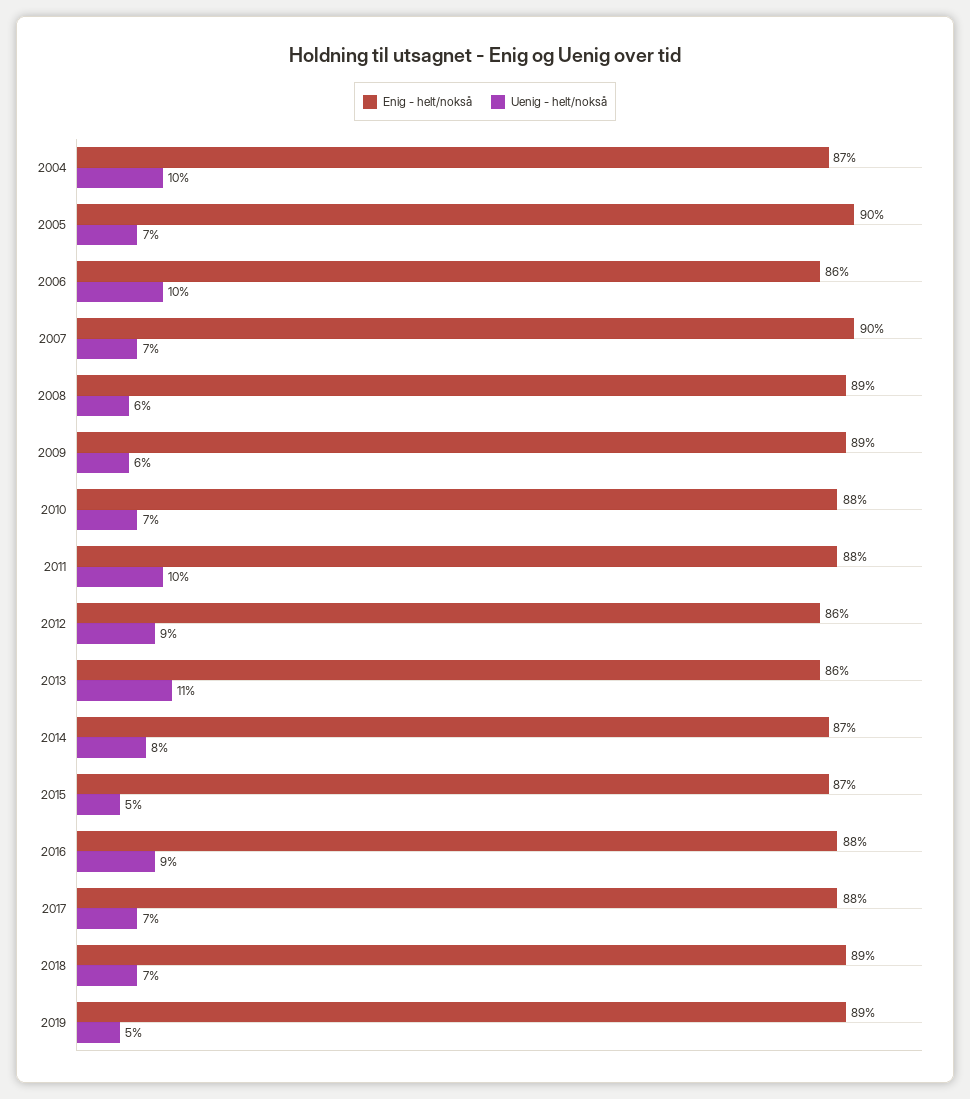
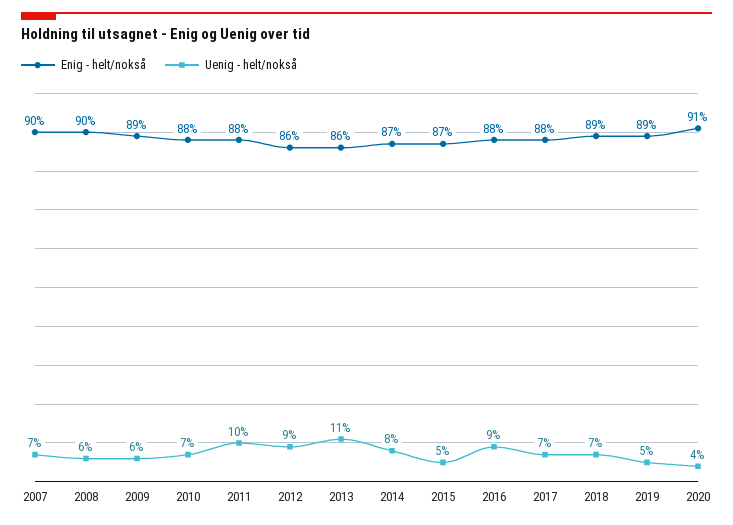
Enig - helt/nokså, 2004: 87 -> none
Uenig - helt/nokså, 2004: 10 -> none
Enig - helt/nokså, 2005: 90 -> none
Uenig - helt/nokså, 2005: 7 -> none
Enig - helt/nokså, 2006: 86 -> none
Uenig - helt/nokså, 2006: 10 -> none
Enig - helt/nokså, 2008: 89 -> 90
Enig - helt/nokså, 2020: none -> 91
Uenig - helt/nokså, 2020: none -> 4

